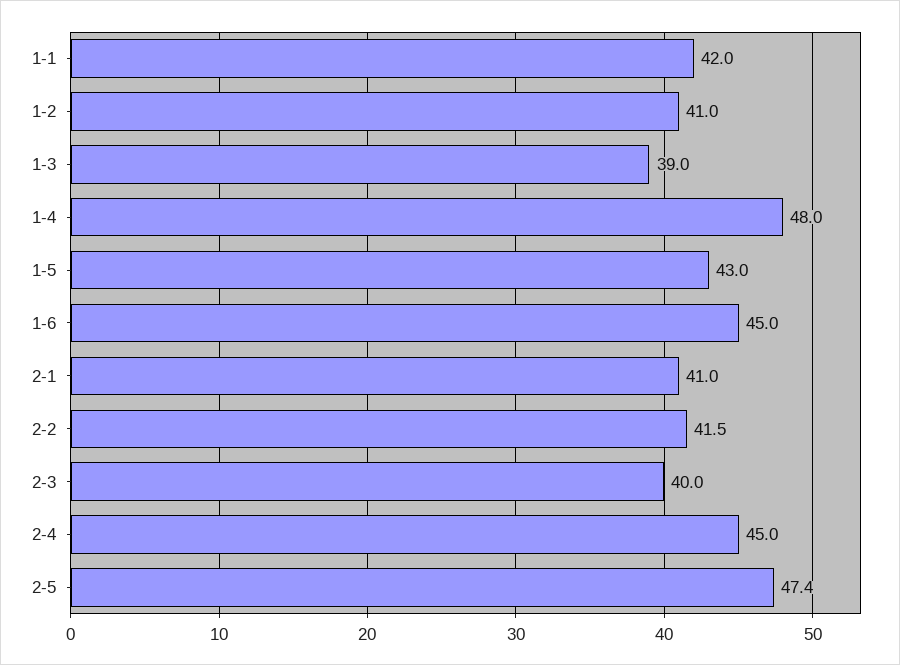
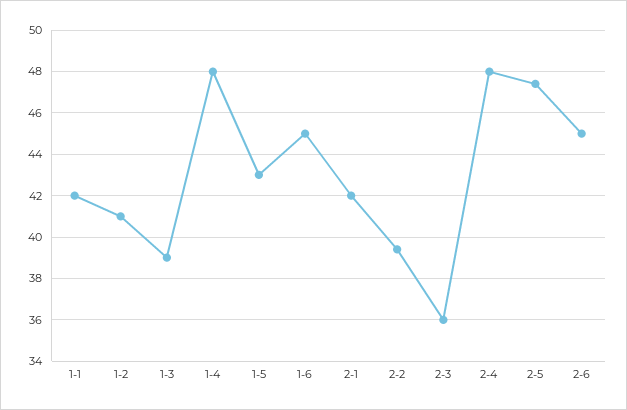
2-1: 41 -> 42
2-2: 41.5 -> 39.5
2-3: 40 -> 36
2-4: 45 -> 48
2-6: none -> 45

